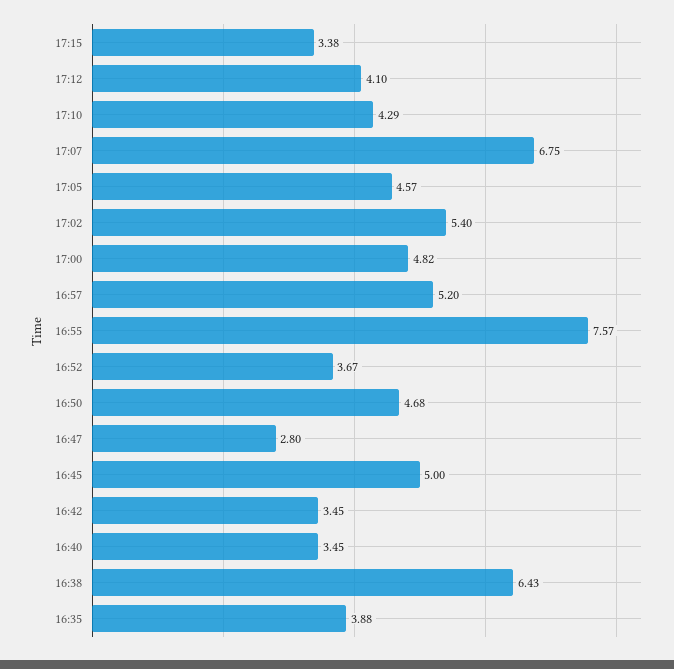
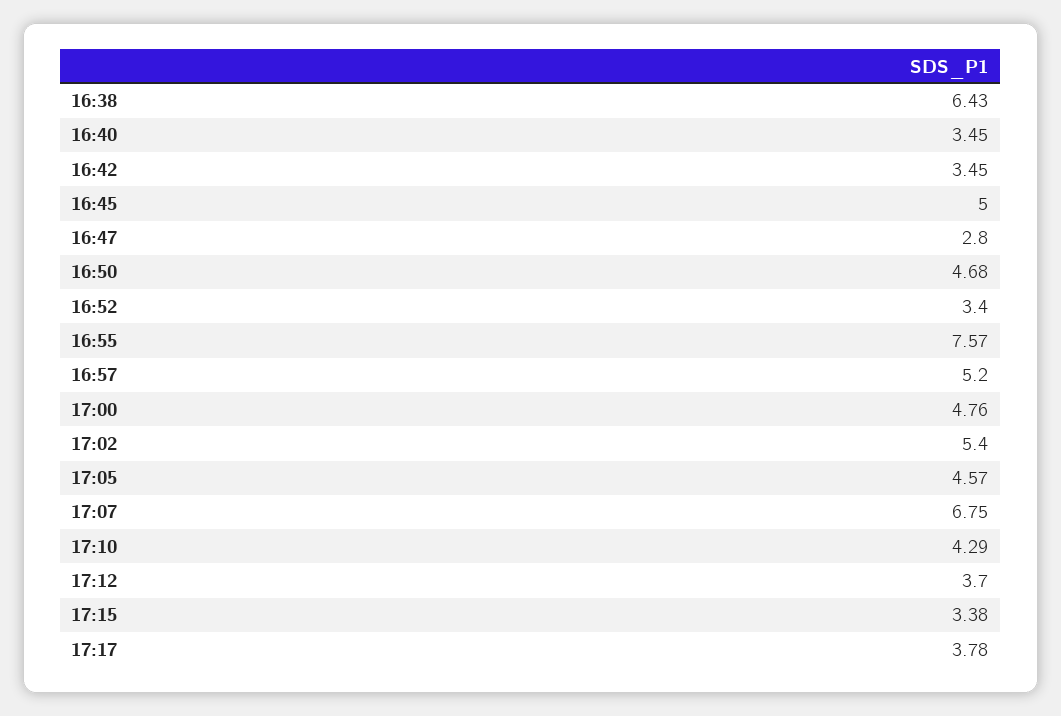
17:12: 4.1 -> 3.7
17:00: 4.82 -> 4.76
16:52: 3.67 -> 3.4
16:35: 3.88 -> none
17:17: none -> 3.78

